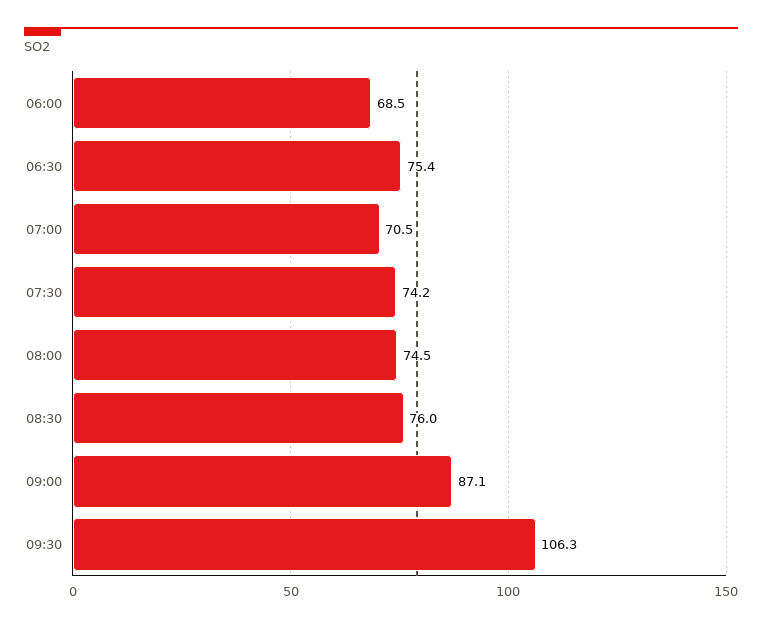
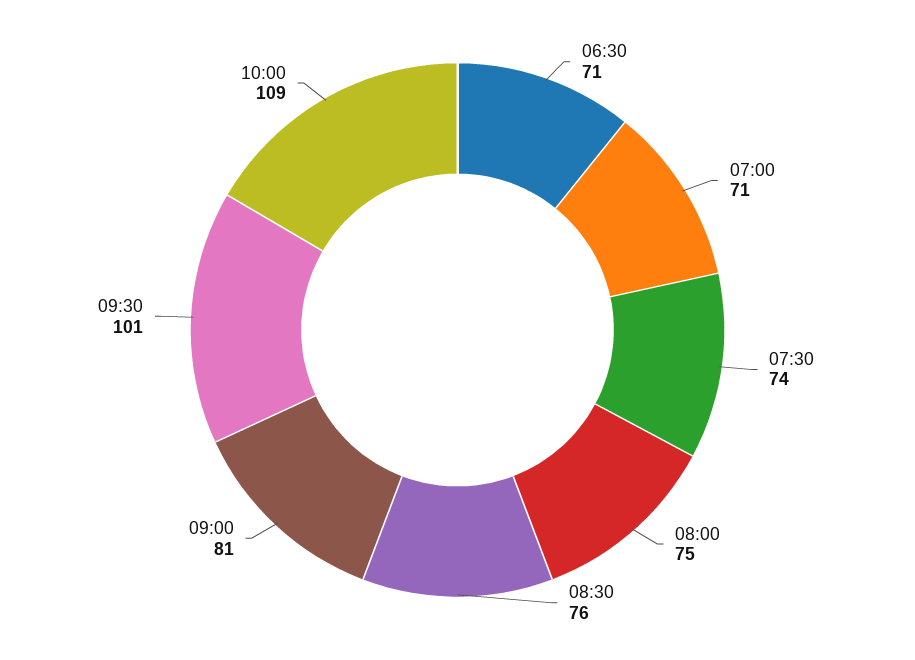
06:00: 68.5 -> none
06:30: 75.4 -> 71
09:00: 87.1 -> 81
09:30: 106.3 -> 101
10:00: none -> 109

